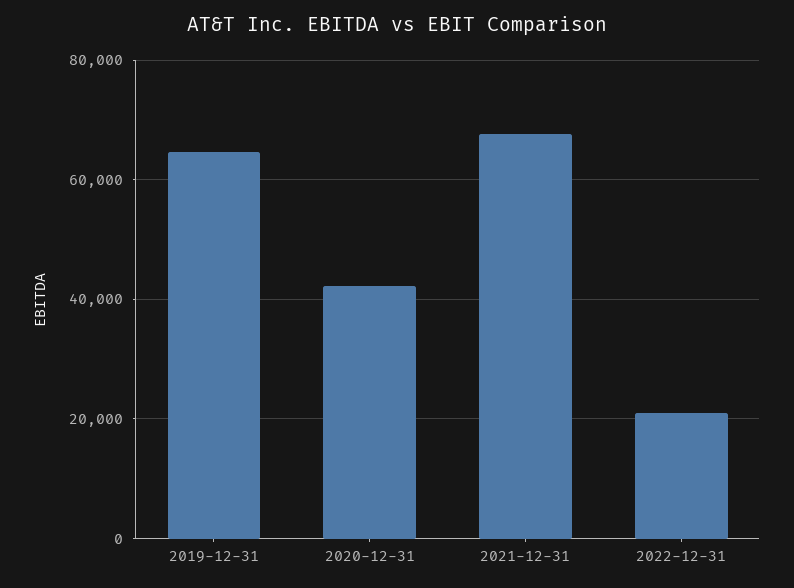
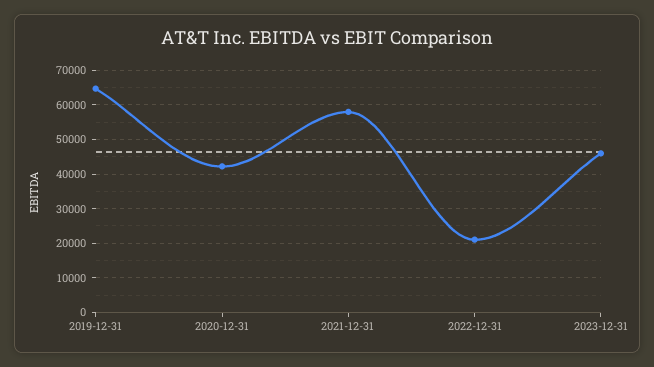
2021-12-31: 68000 -> 58000
2023-12-31: none -> 46000

